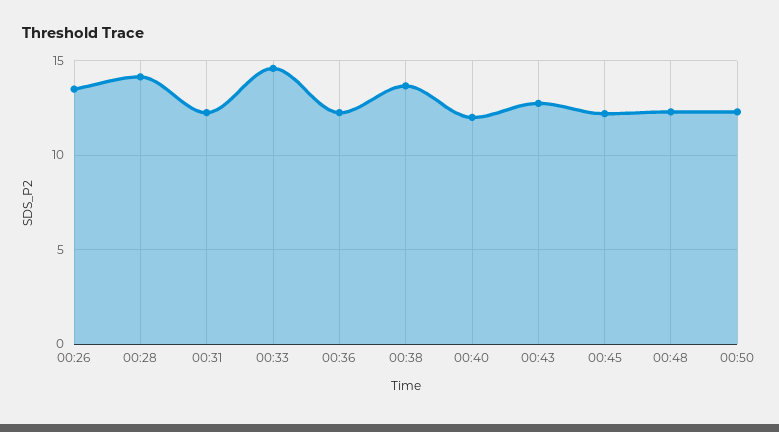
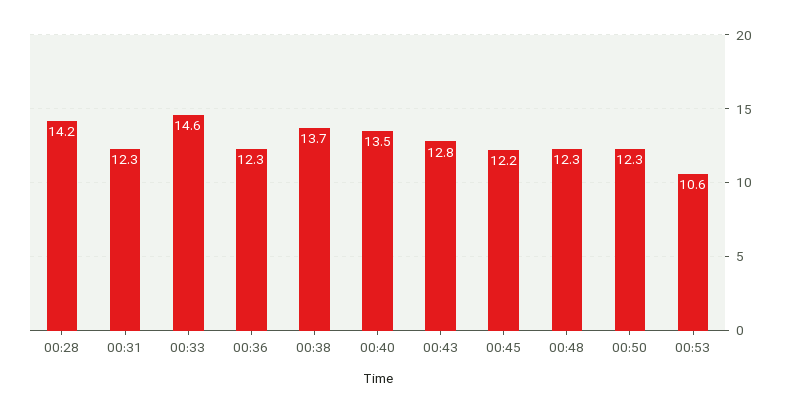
00:26: 13.5 -> none
00:40: 12 -> 13.5
00:53: none -> 10.6

